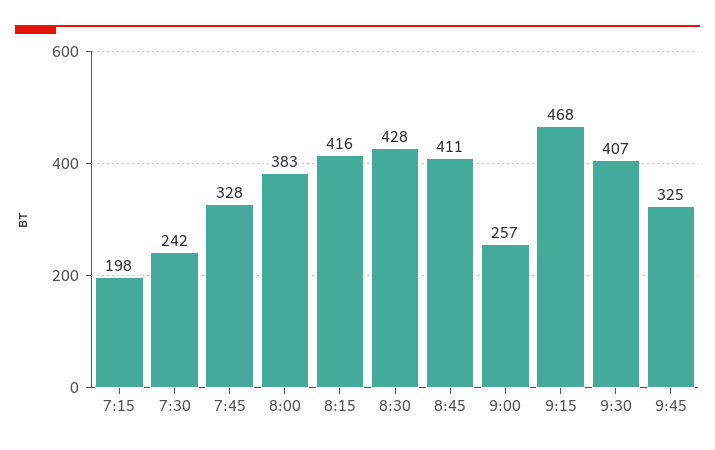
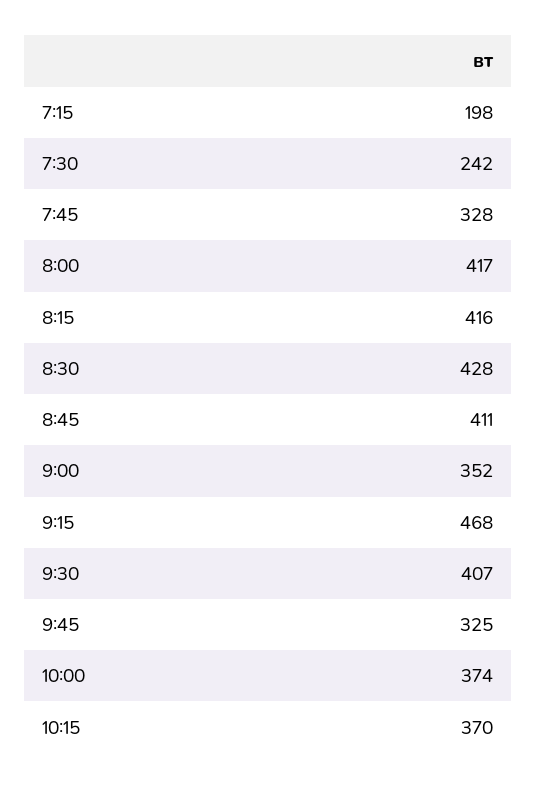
8:00: 383 -> 417
9:00: 257 -> 352
10:00: none -> 374
10:15: none -> 370

